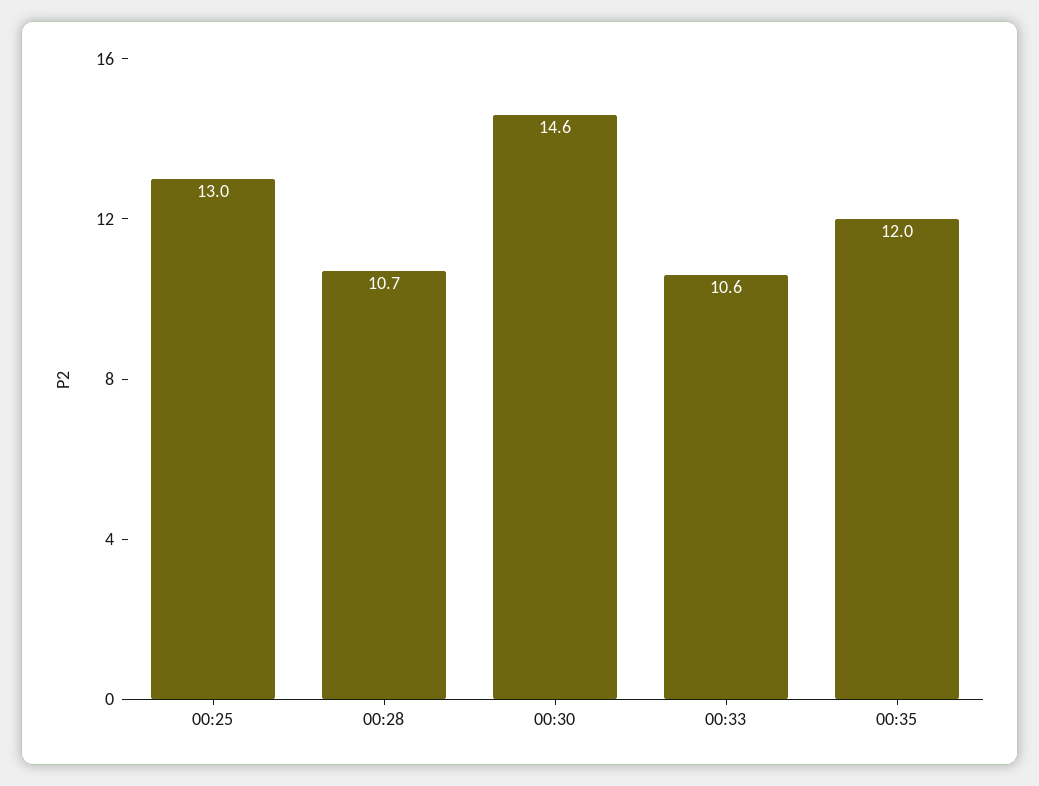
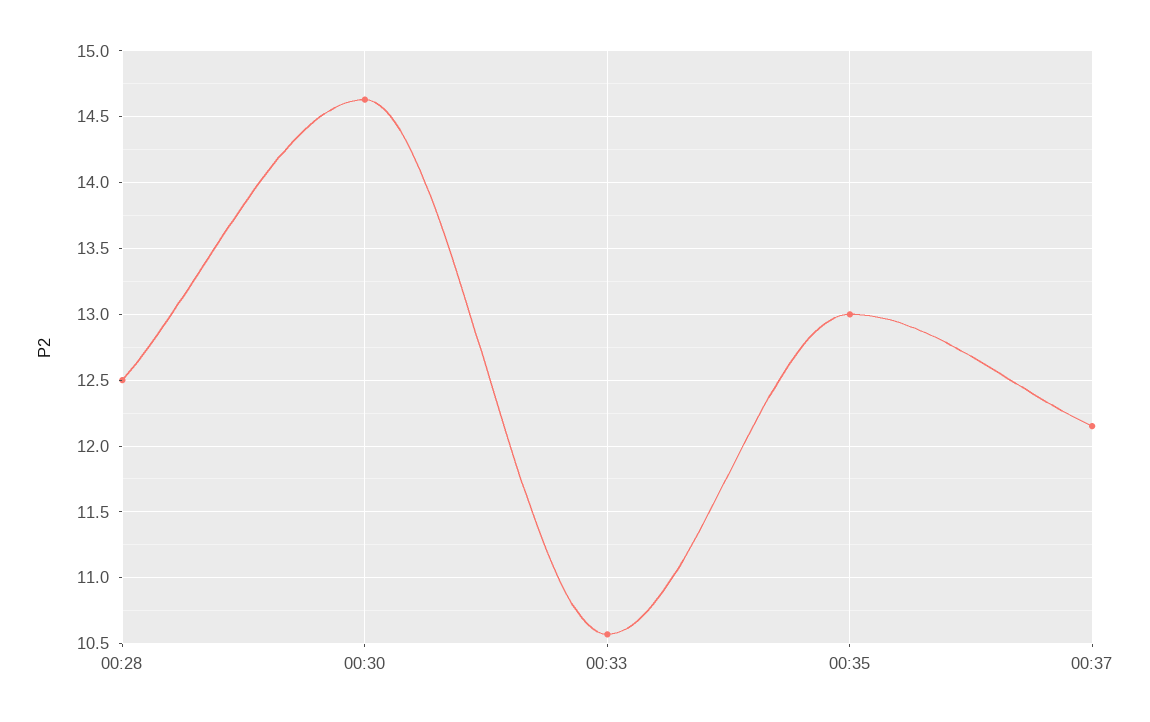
00:25: 13 -> none
00:28: 10.7 -> 12.5
00:35: 12 -> 13
00:37: none -> 12.15

